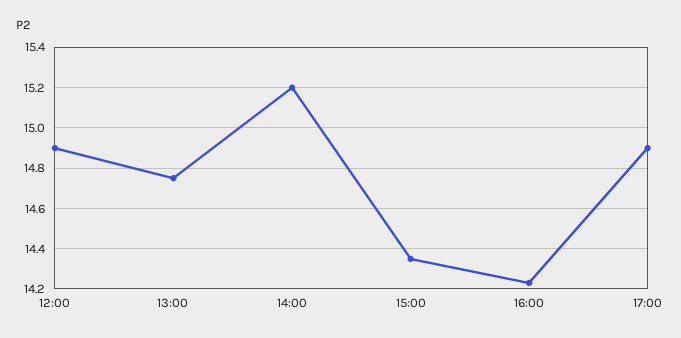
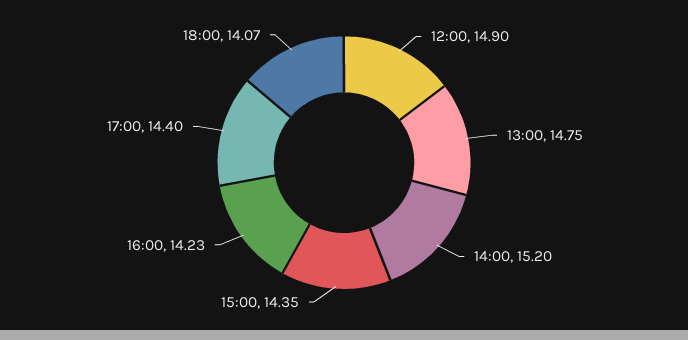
17:00: 14.9 -> 14.4
18:00: none -> 14.07

